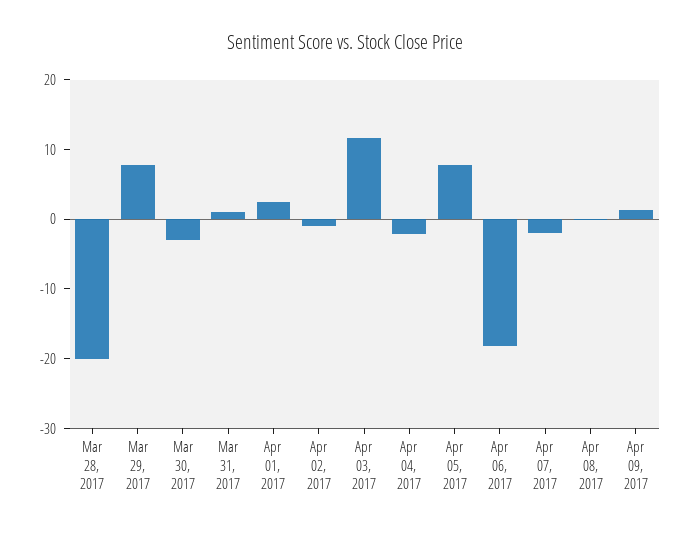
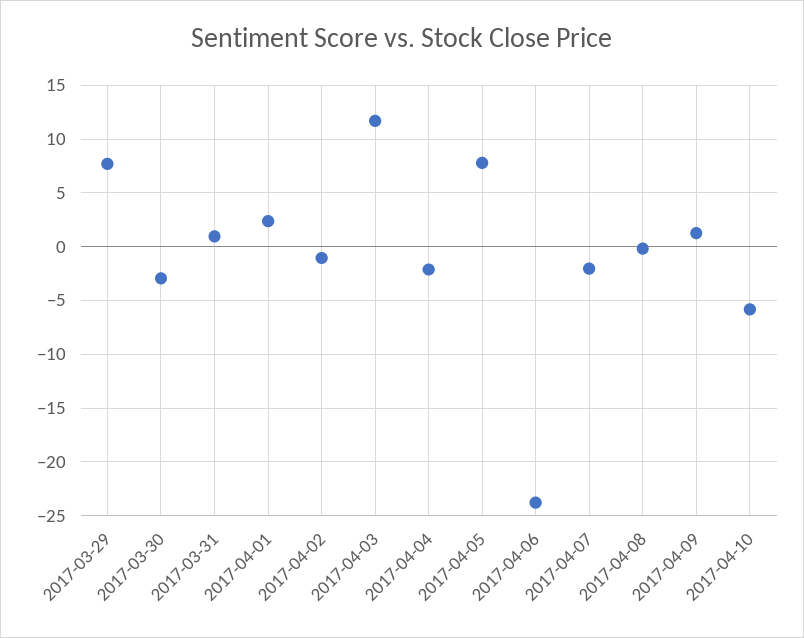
Mar 28, 2017: -20 -> none
Apr 06, 2017: -18 -> -24
2017-04-10: none -> -6

